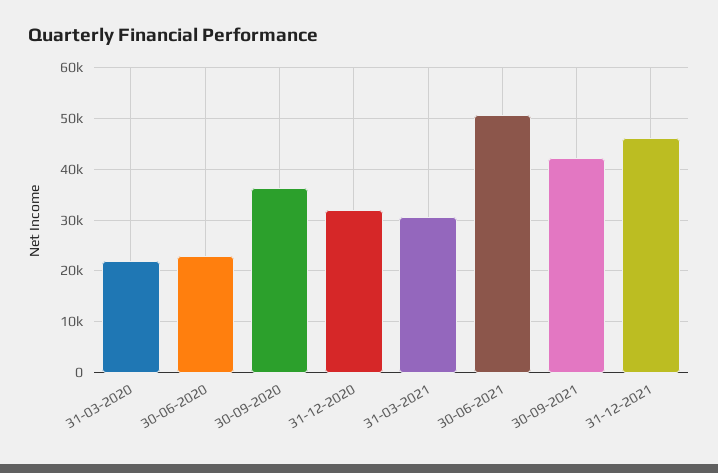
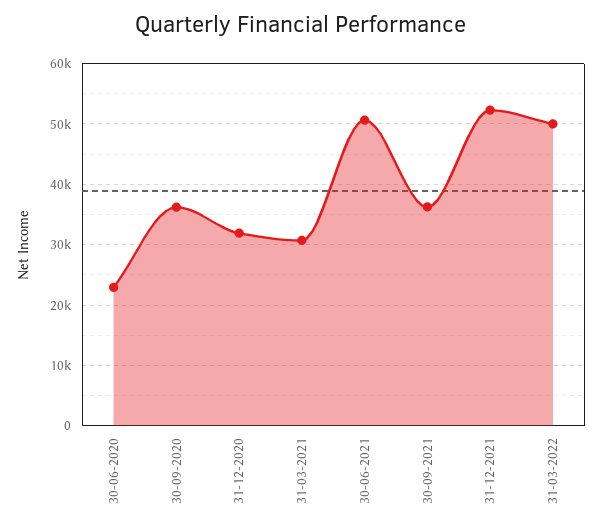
31-03-2020: 22000 -> none
30-09-2021: 42000 -> 36000
31-12-2021: 46000 -> 52000
31-03-2022: none -> 50000

